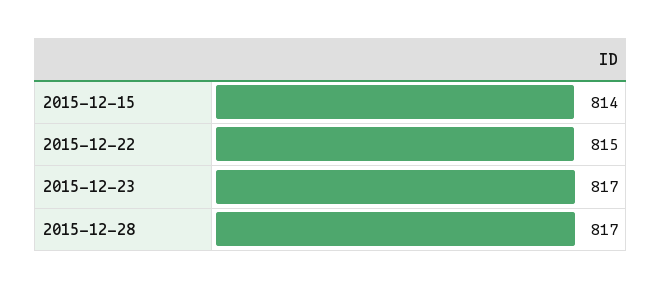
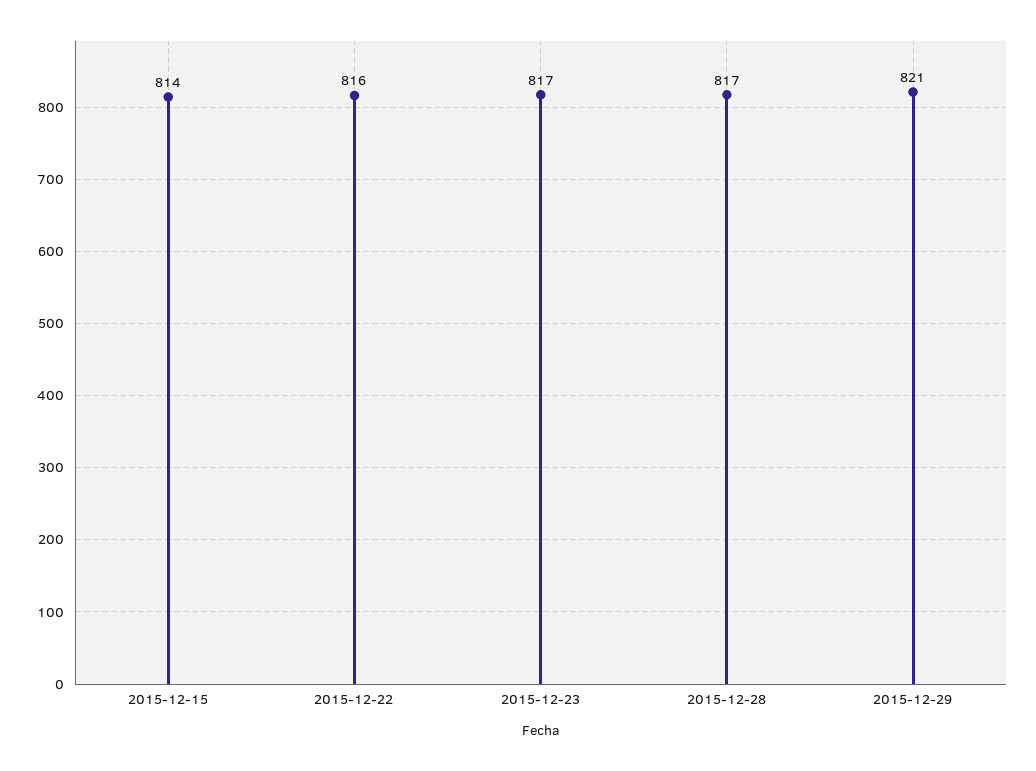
2015-12-22: 815 -> 816
2015-12-29: none -> 821

